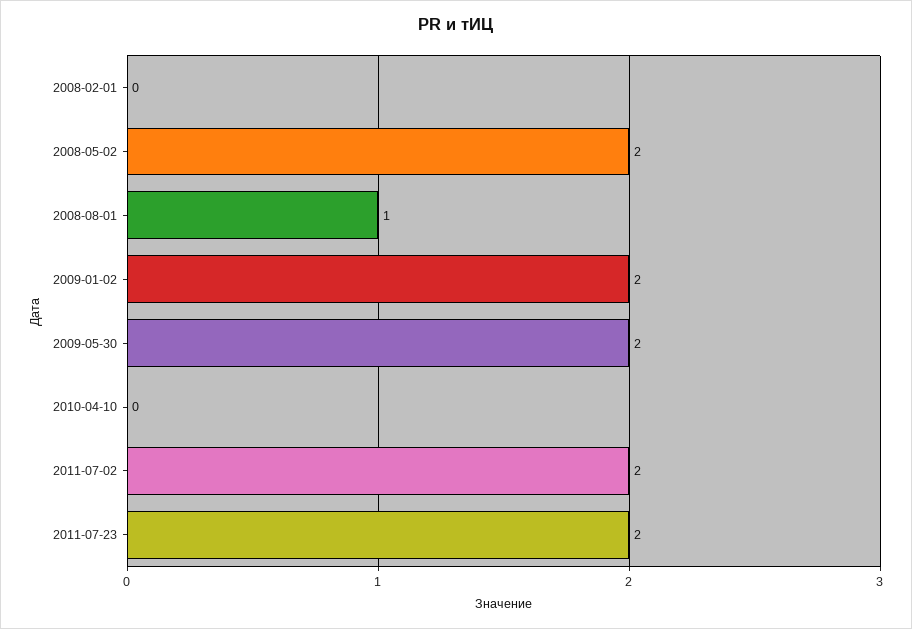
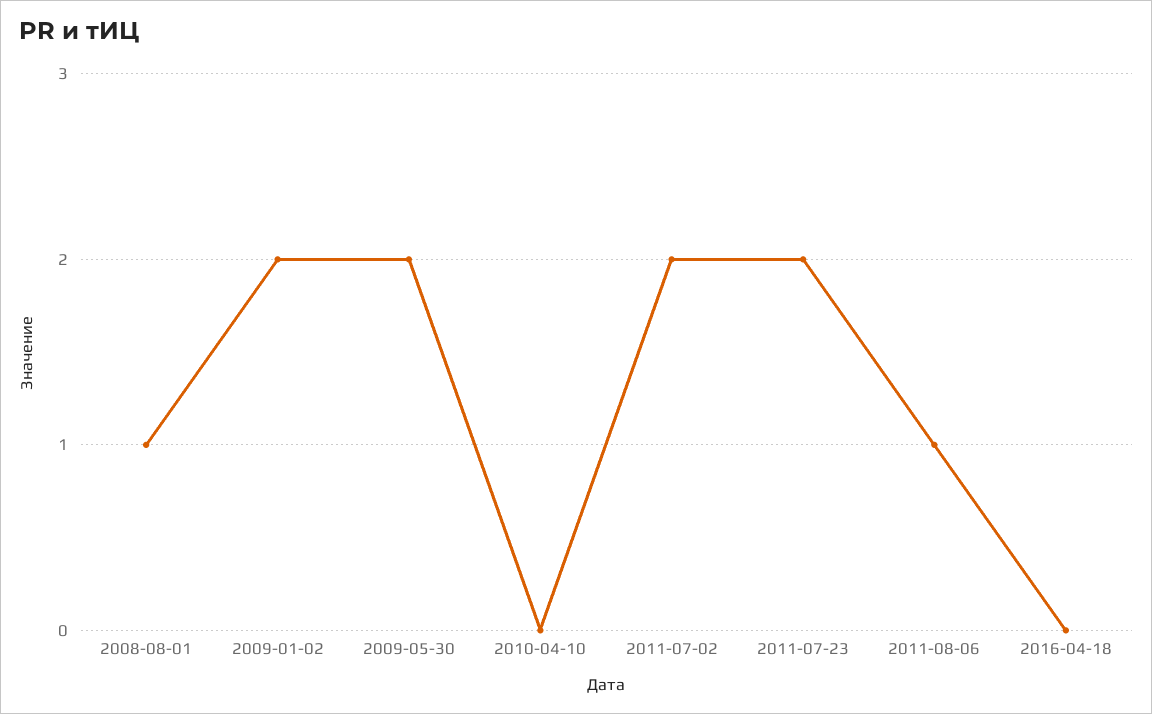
2008-02-01: 0 -> none
2008-05-02: 2 -> none
2011-08-06: none -> 1
2016-04-18: none -> 0

